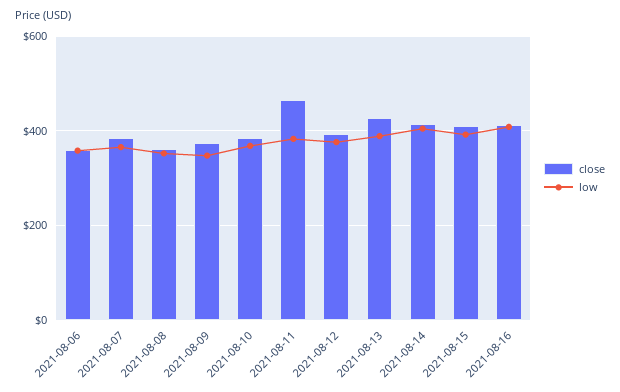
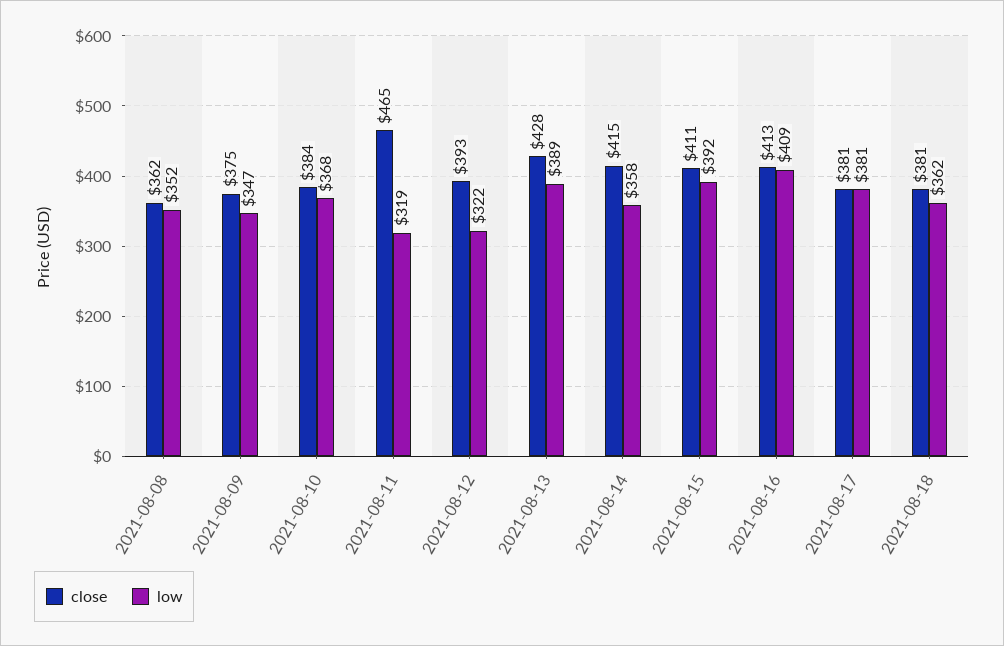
close, 2021-08-06: 360 -> none
low, 2021-08-06: 360 -> none
close, 2021-08-07: 380 -> none
low, 2021-08-07: 360 -> none
low, 2021-08-11: 380 -> 319
low, 2021-08-12: 380 -> 322
low, 2021-08-14: 400 -> 358
close, 2021-08-17: none -> 381
low, 2021-08-17: none -> 381
close, 2021-08-18: none -> 381
low, 2021-08-18: none -> 362

